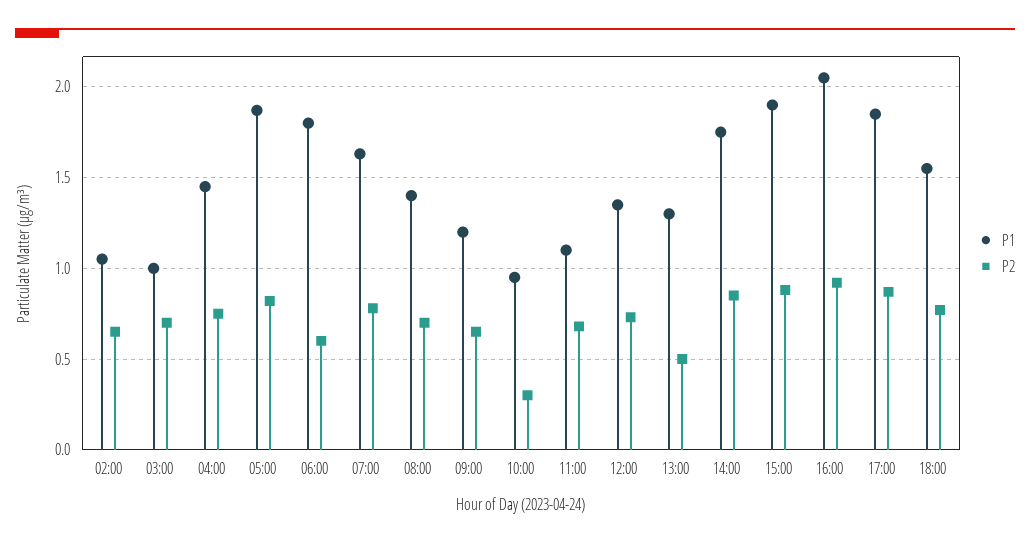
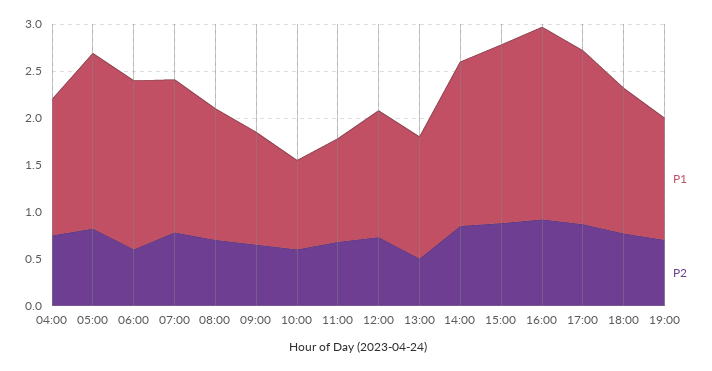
P1, 02:00: 1.05 -> none
P2, 02:00: 0.65 -> none
P1, 03:00: 1 -> none
P2, 03:00: 0.7 -> none
P2, 10:00: 0.3 -> 0.6
P1, 19:00: none -> 1.3
P2, 19:00: none -> 0.7

